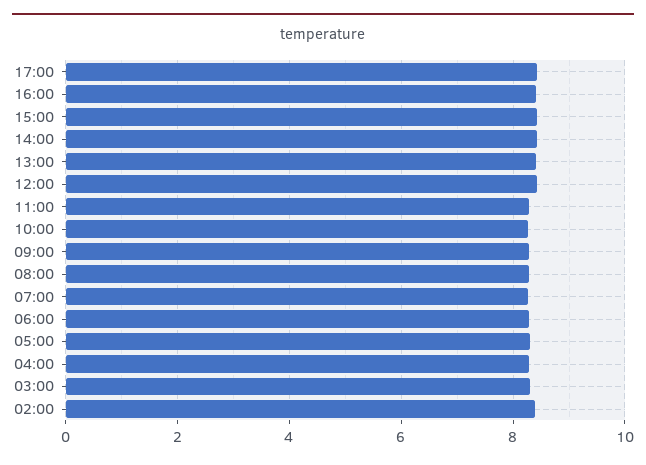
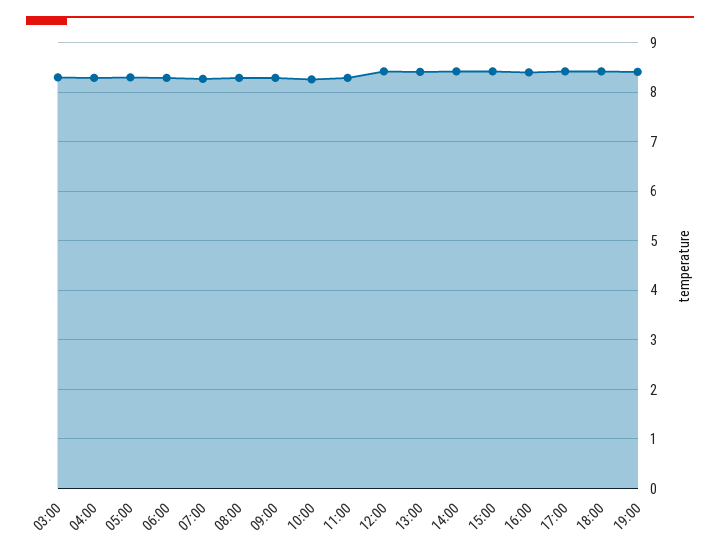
02:00: 8.4 -> none
18:00: none -> 8.4
19:00: none -> 8.4

